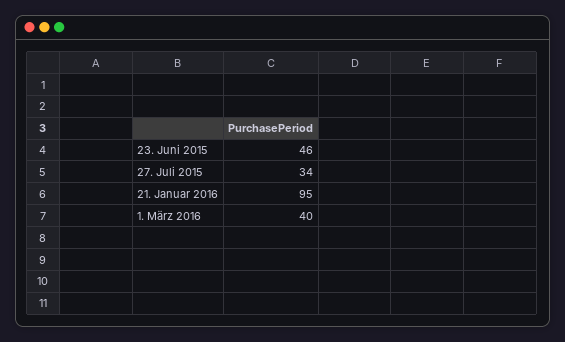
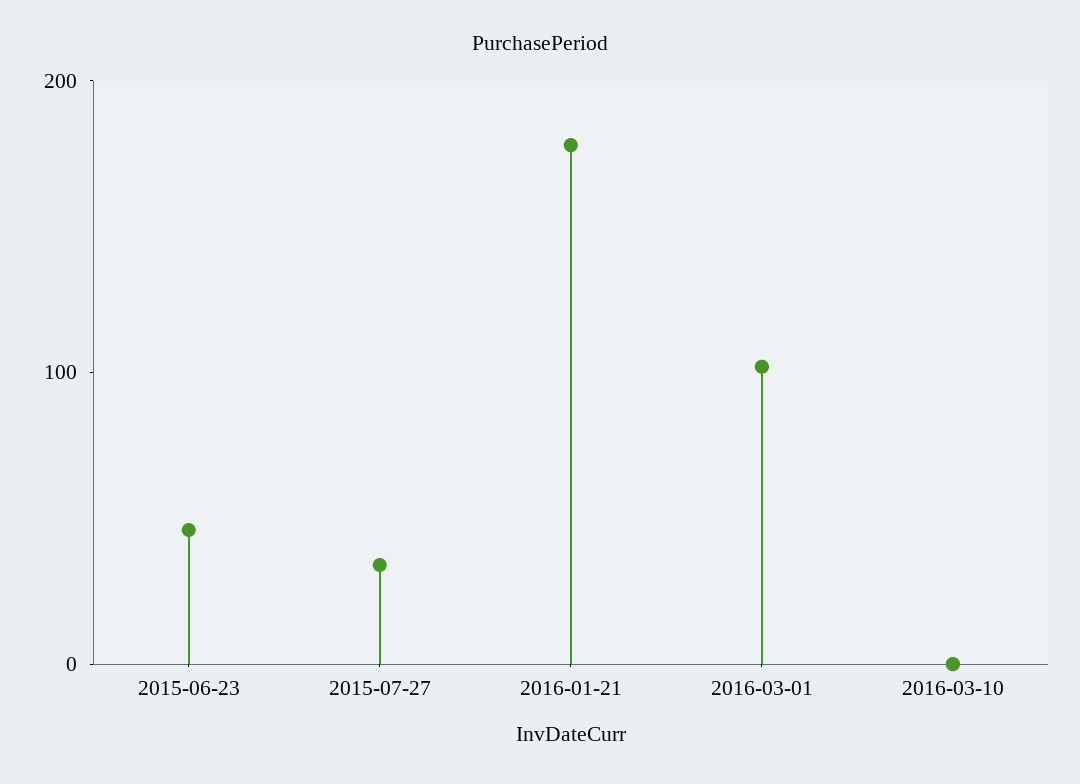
21. Januar 2016: 95 -> 180
1. März 2016: 40 -> 100
2016-03-10: none -> 0

